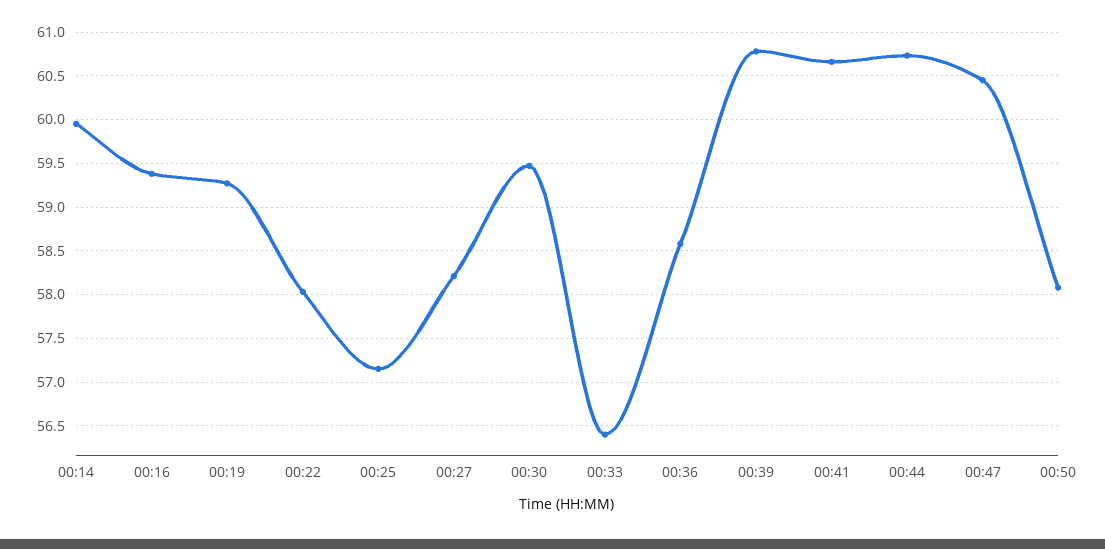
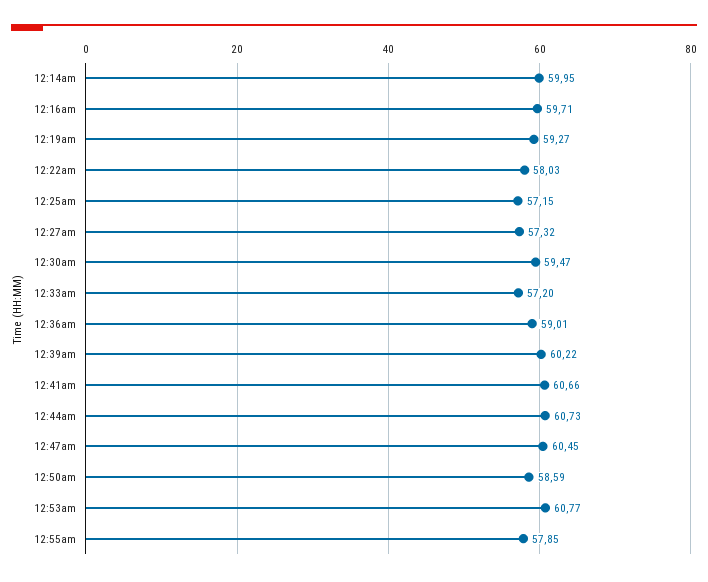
00:16: 59.4 -> 59.71
00:27: 58.2 -> 57.32
00:33: 56.4 -> 57.2
00:36: 58.6 -> 59.01
00:39: 60.8 -> 60.22
00:50: 58.1 -> 58.59
12:53am: none -> 60.77
12:55am: none -> 57.85

